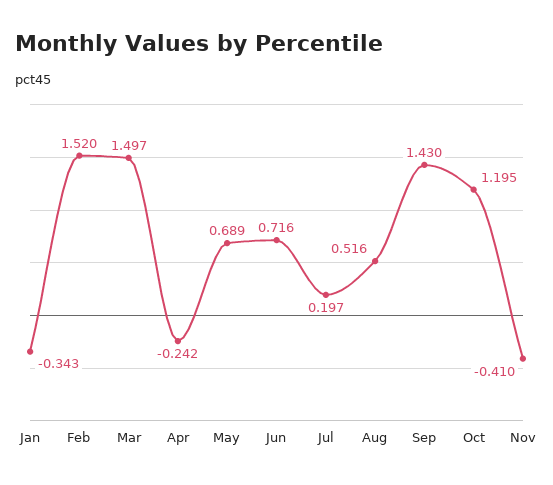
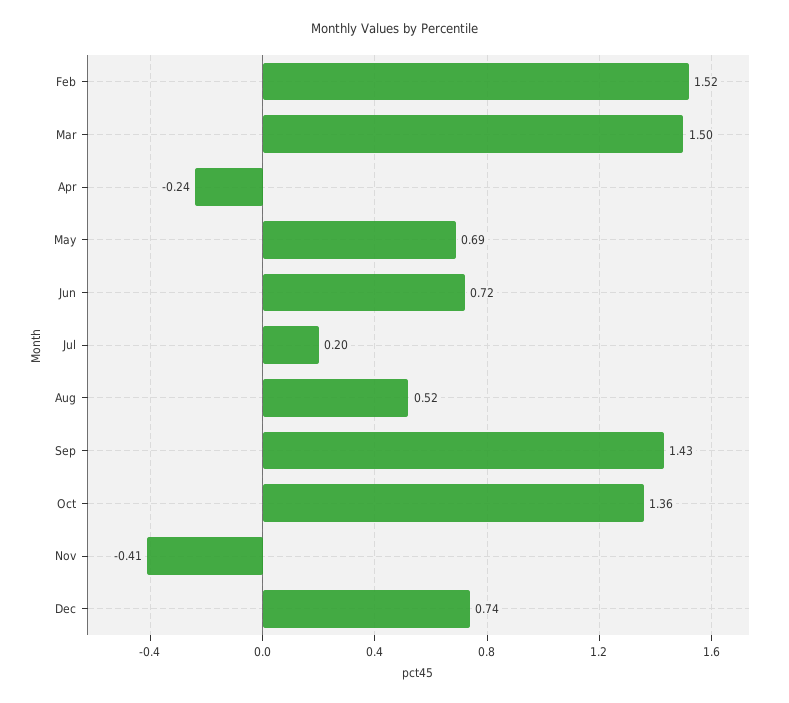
Jan: -0.343 -> none
Oct: 1.195 -> 1.36
Dec: none -> 0.74

